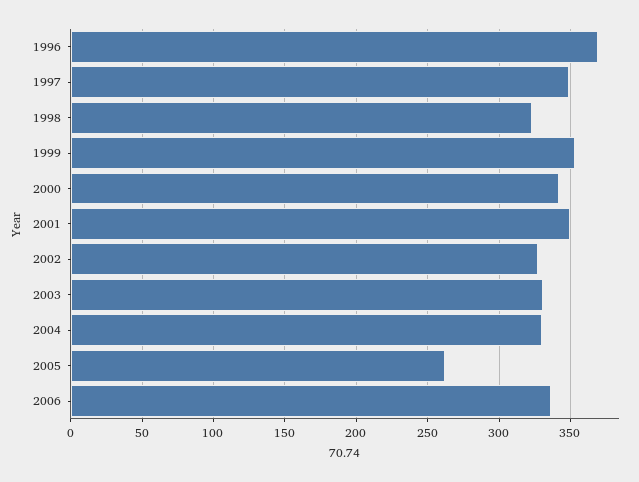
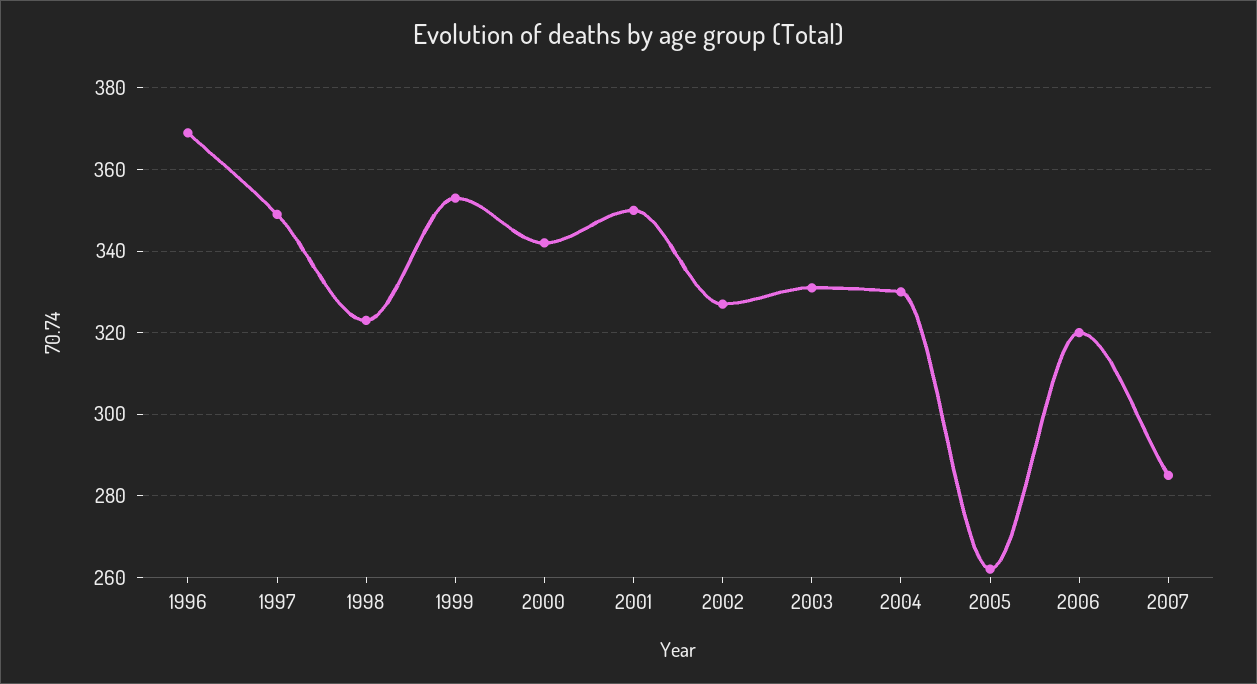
2006: 335 -> 320
2007: none -> 285

